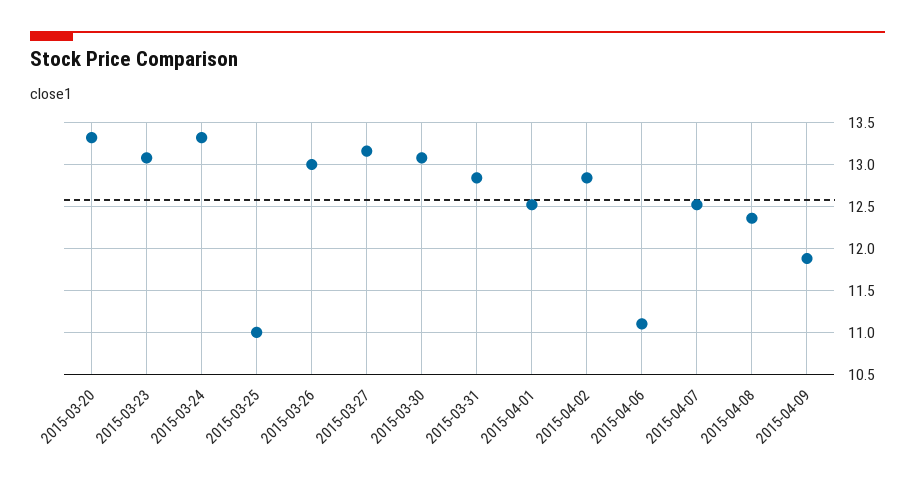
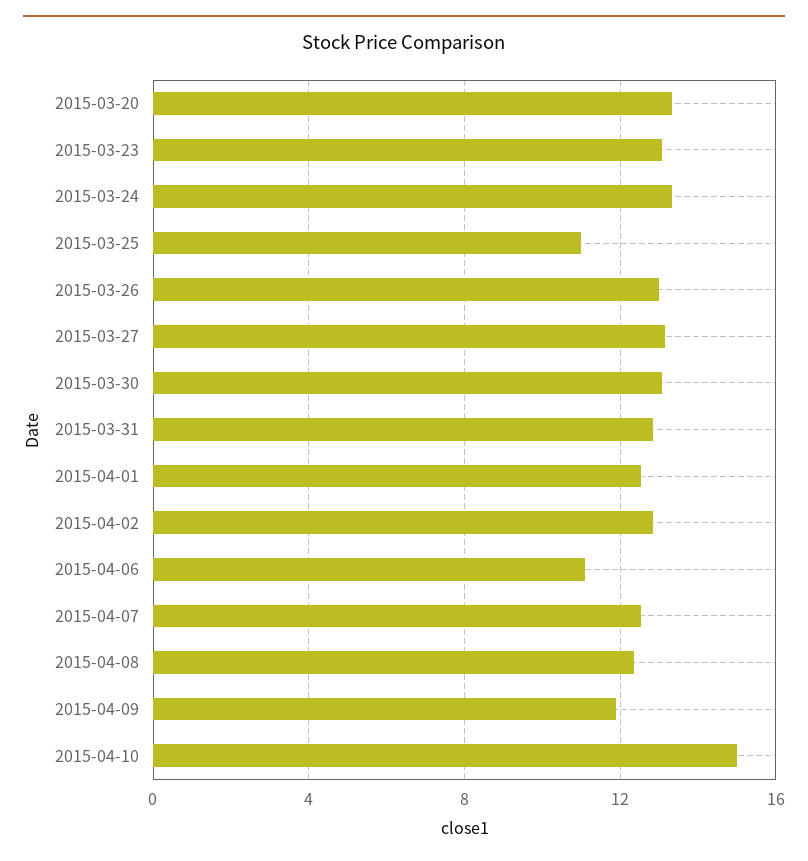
2015-04-10: none -> 15

